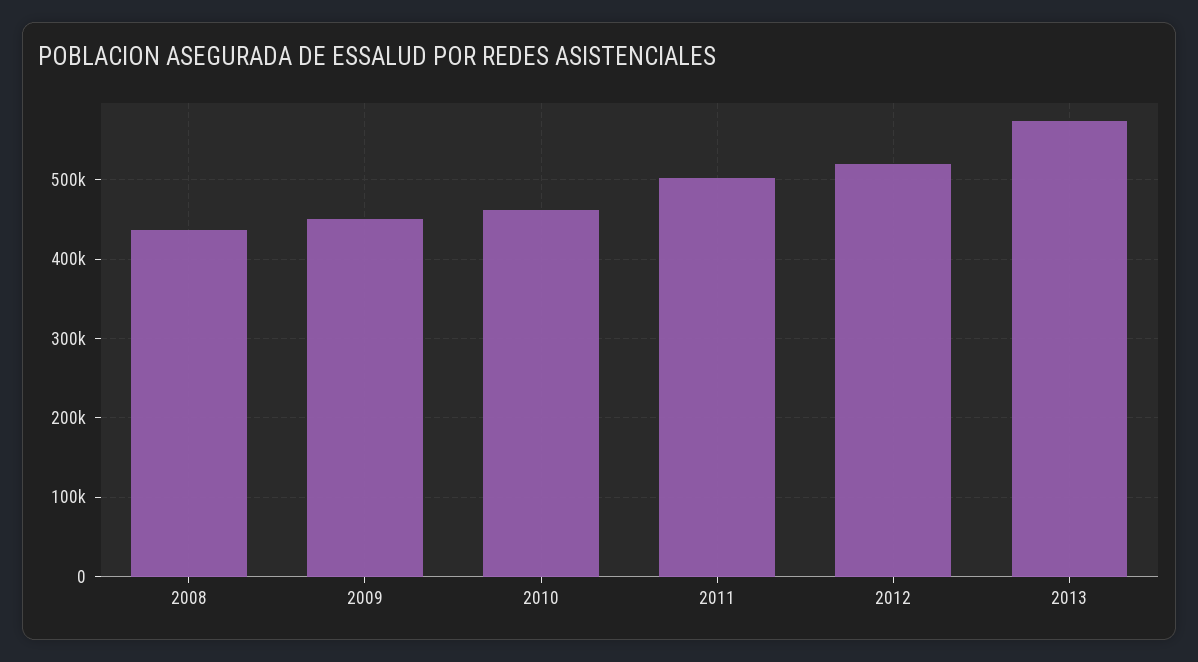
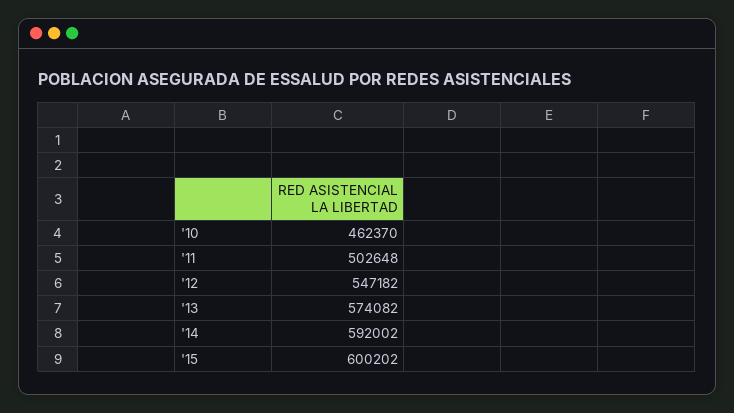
2008: 440000 -> none
2009: 450000 -> none
2012: 520000 -> 547182
'14: none -> 592002
'15: none -> 600202

